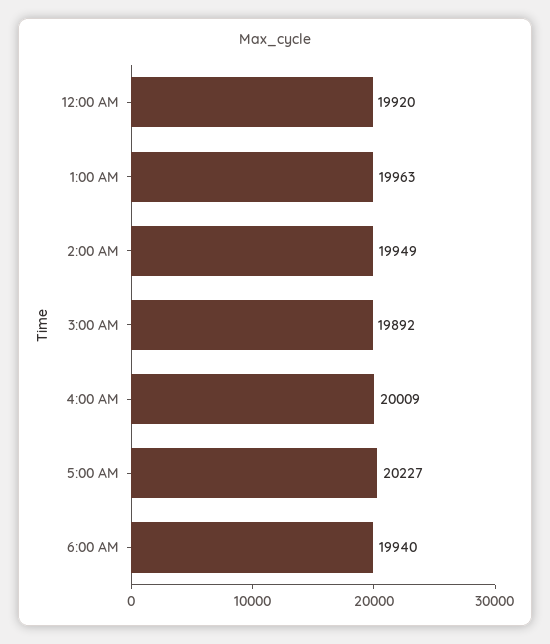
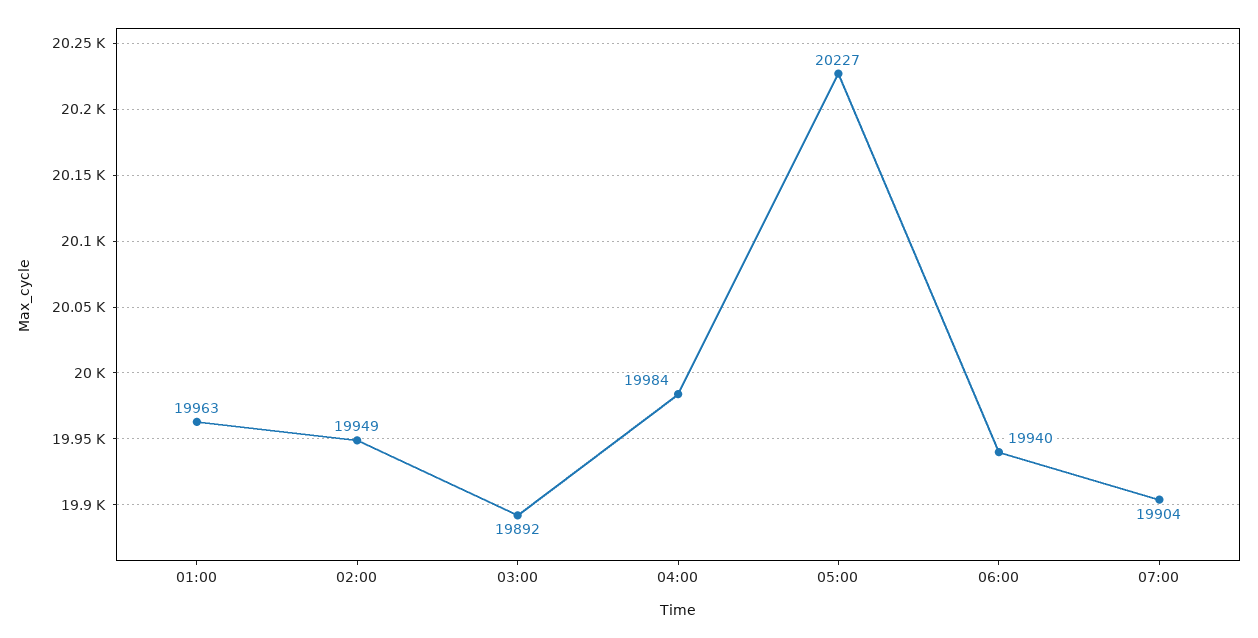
12:00 AM: 19920 -> none
4:00 AM: 20009 -> 19984
07:00: none -> 19904

